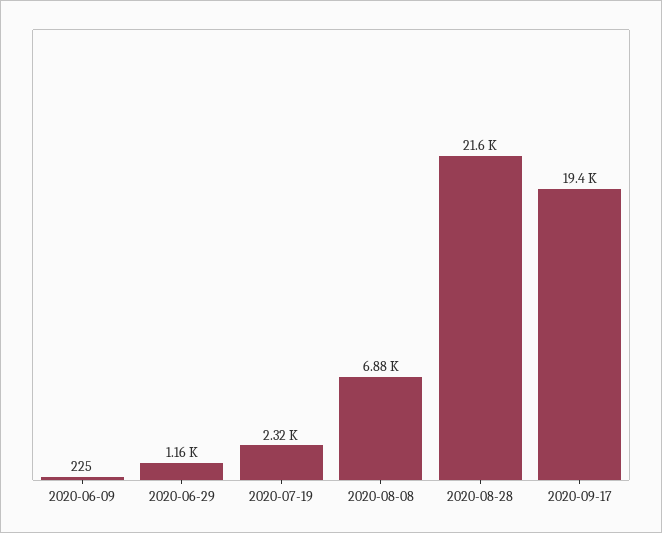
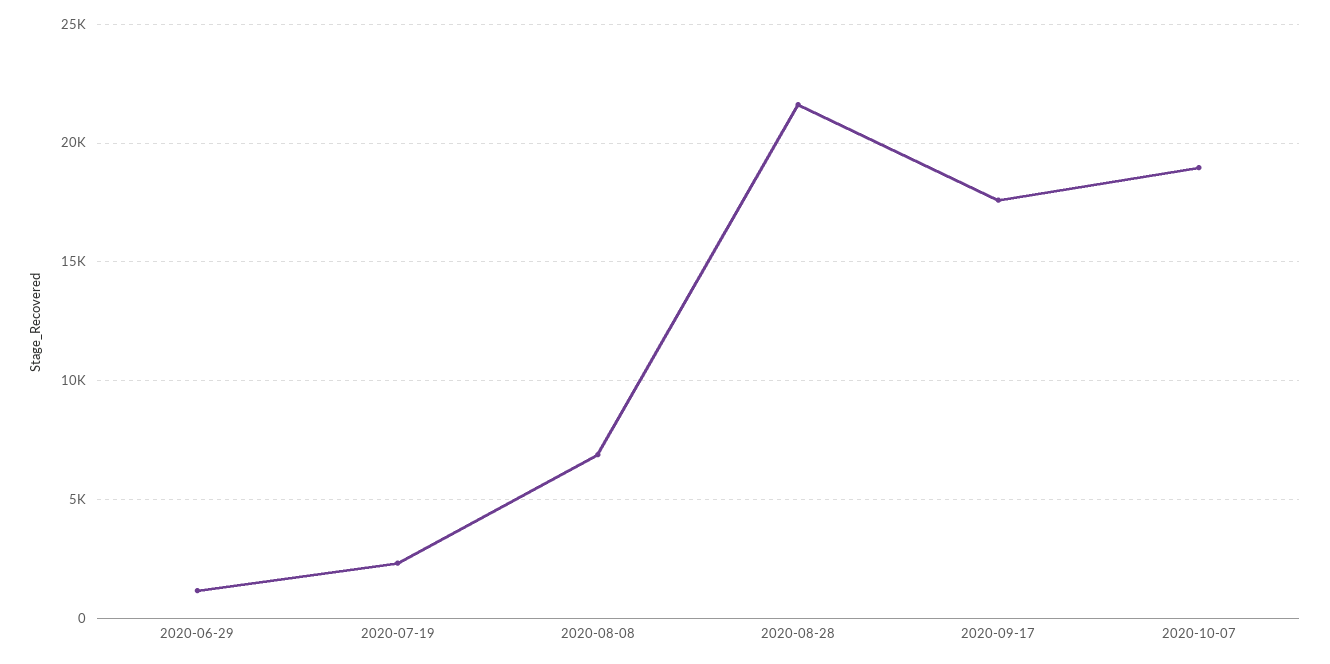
2020-06-09: 225 -> none
2020-09-17: 19400 -> 17500
2020-10-07: none -> 19000

